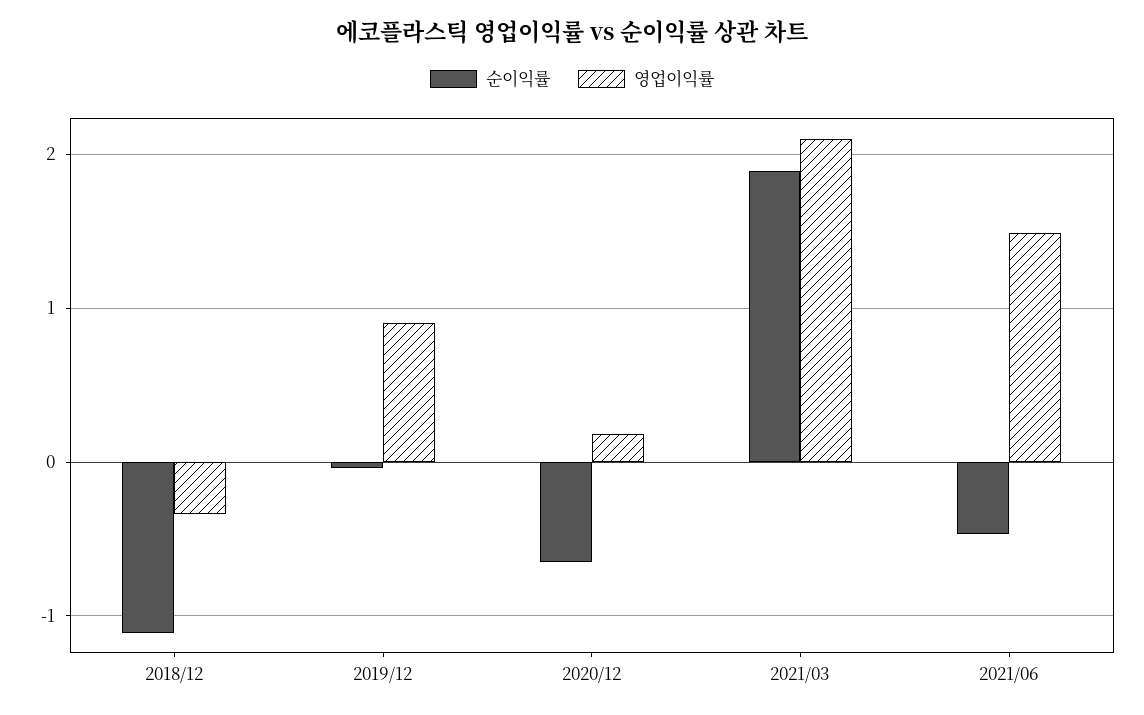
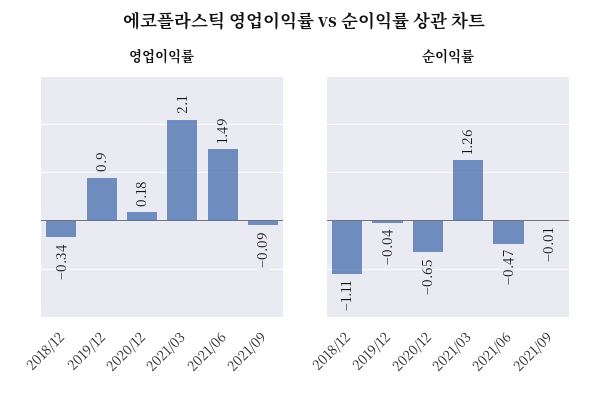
순이익률, 2021/03: 1.9 -> 1.26
영업이익률, 2021/09: none -> -0.09
순이익률, 2021/09: none -> -0.01

